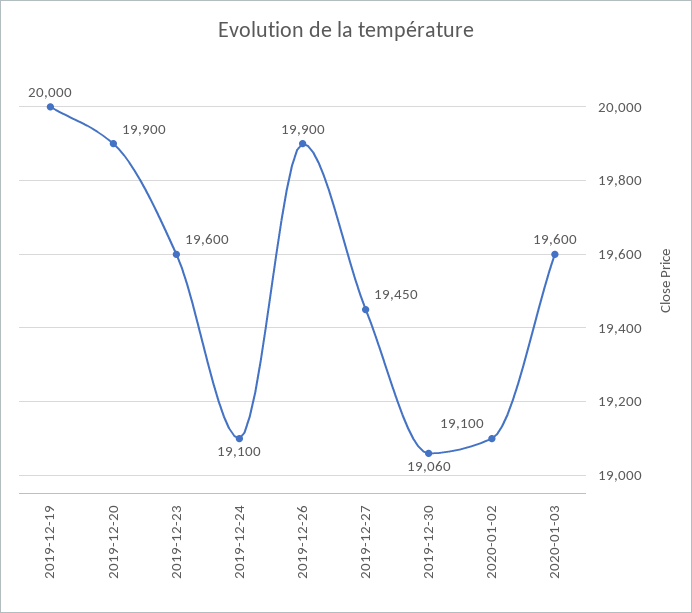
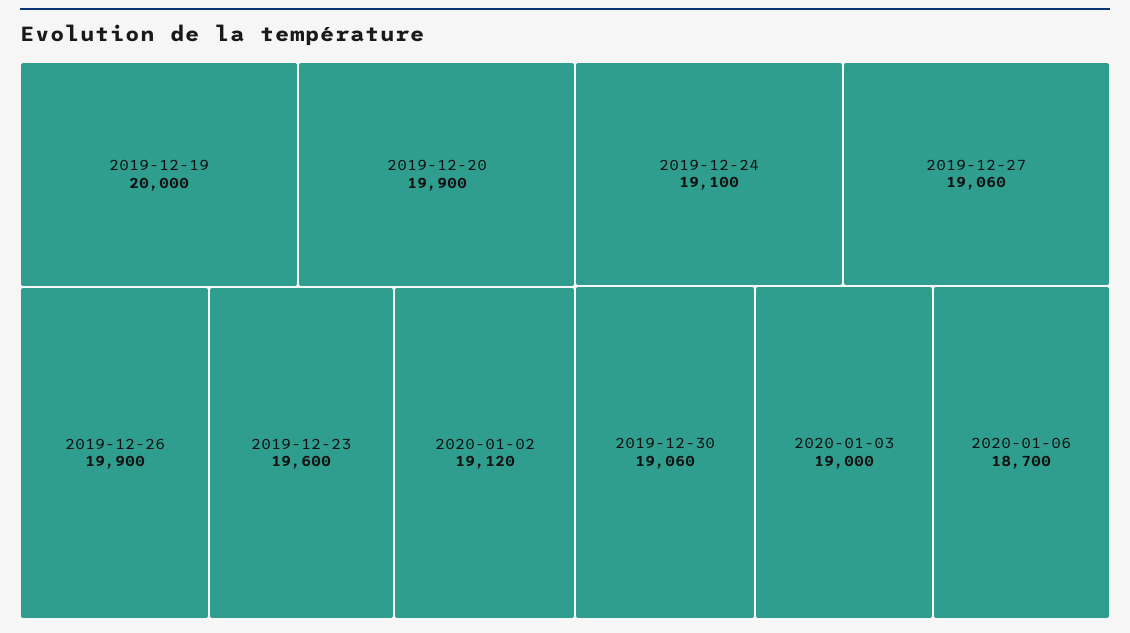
2019-12-27: 19450 -> 19060
2020-01-02: 19100 -> 19120
2020-01-03: 19600 -> 19000
2020-01-06: none -> 18700

